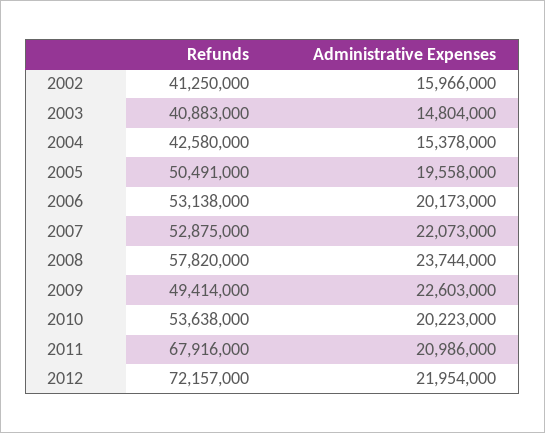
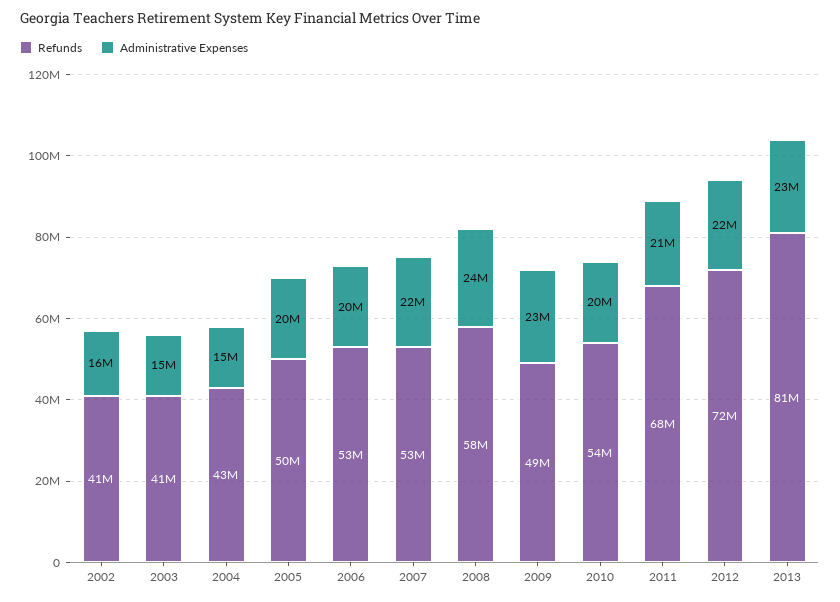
Refunds, 2013: none -> 81000000
Administrative Expenses, 2013: none -> 23000000

